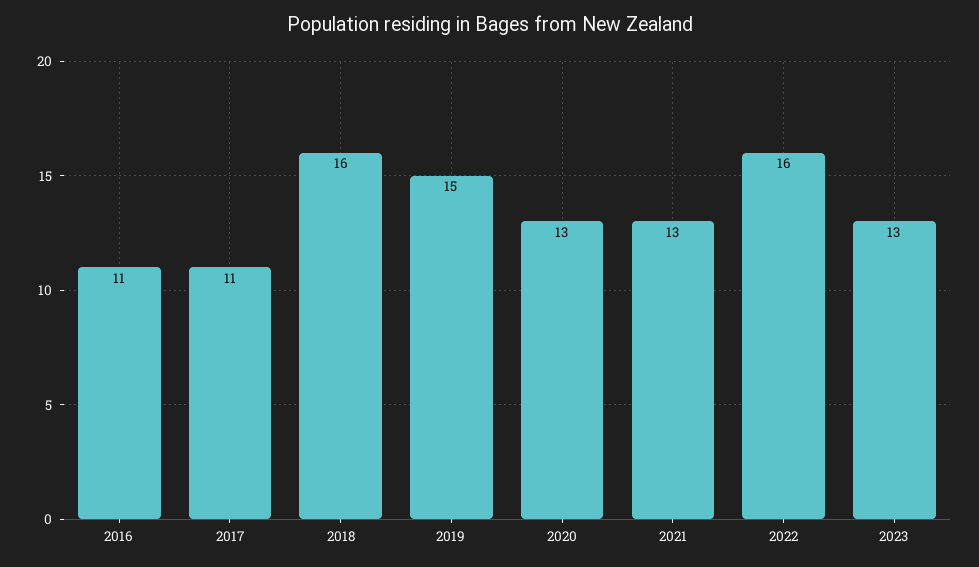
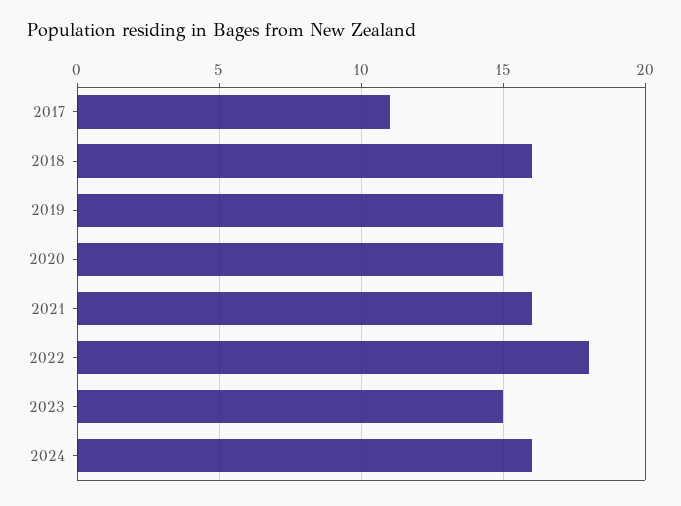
2016: 11 -> none
2020: 13 -> 15
2021: 13 -> 16
2022: 16 -> 18
2023: 13 -> 15
2024: none -> 16

